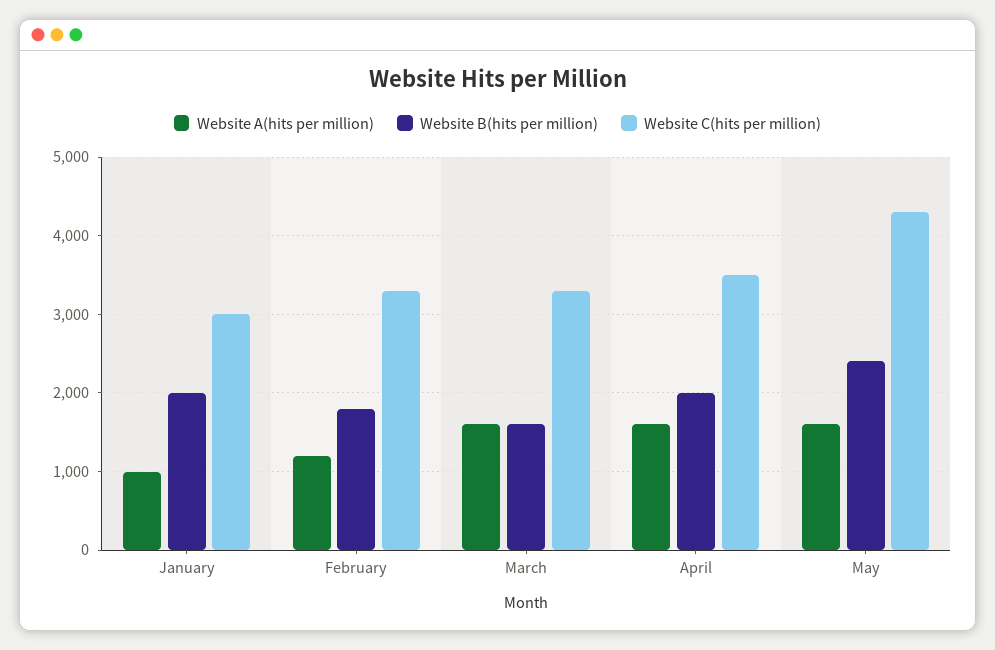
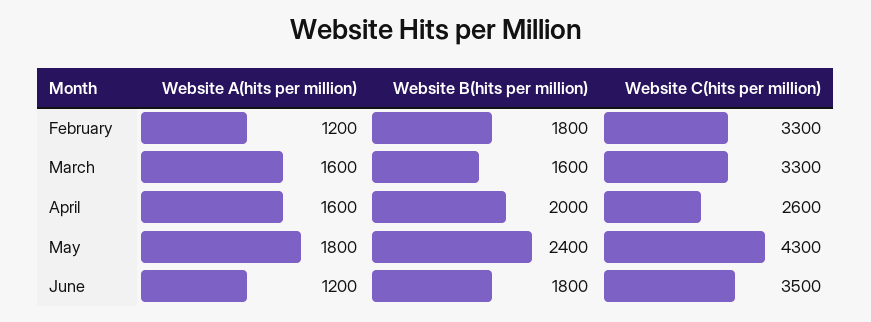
Website A(hits per million), January: 1000 -> none
Website B(hits per million), January: 2000 -> none
Website C(hits per million), January: 3000 -> none
Website C(hits per million), April: 3500 -> 2600
Website A(hits per million), May: 1600 -> 1800
Website A(hits per million), June: none -> 1200
Website B(hits per million), June: none -> 1800
Website C(hits per million), June: none -> 3500

